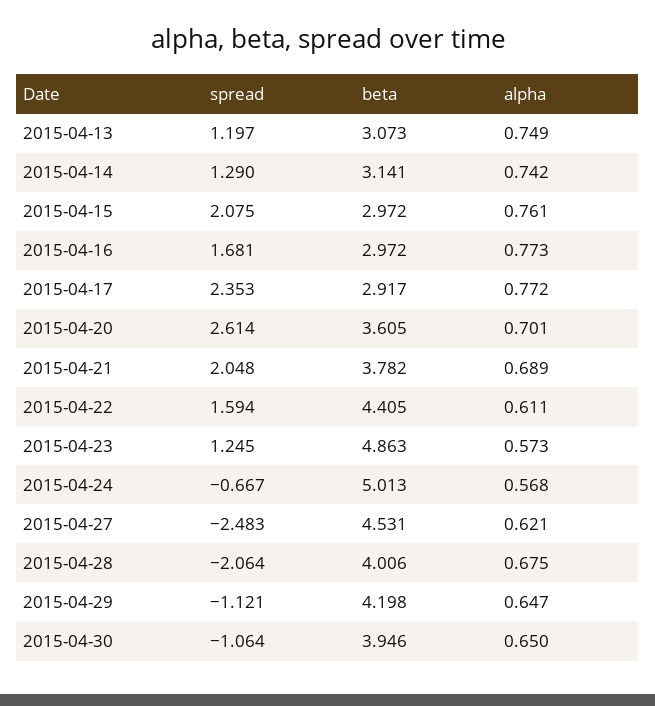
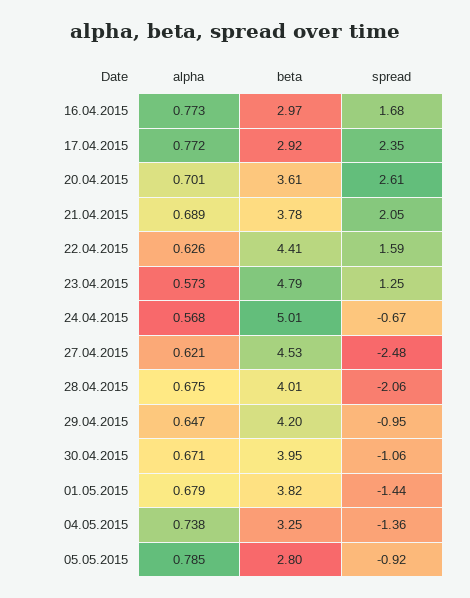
spread, 2015-04-13: 1.197 -> none
beta, 2015-04-13: 3.073 -> none
alpha, 2015-04-13: 0.749 -> none
spread, 2015-04-14: 1.29 -> none
beta, 2015-04-14: 3.141 -> none
alpha, 2015-04-14: 0.742 -> none
spread, 2015-04-15: 2.075 -> none
beta, 2015-04-15: 2.972 -> none
alpha, 2015-04-15: 0.761 -> none
alpha, 2015-04-22: 0.611 -> 0.626
beta, 2015-04-23: 4.863 -> 4.79
spread, 2015-04-29: -1.121 -> -0.95
alpha, 2015-04-30: 0.65 -> 0.671
alpha, 01.05.2015: none -> 0.679
beta, 01.05.2015: none -> 3.82
spread, 01.05.2015: none -> -1.44
alpha, 04.05.2015: none -> 0.738
beta, 04.05.2015: none -> 3.25
spread, 04.05.2015: none -> -1.36
alpha, 05.05.2015: none -> 0.785
beta, 05.05.2015: none -> 2.8
spread, 05.05.2015: none -> -0.92

